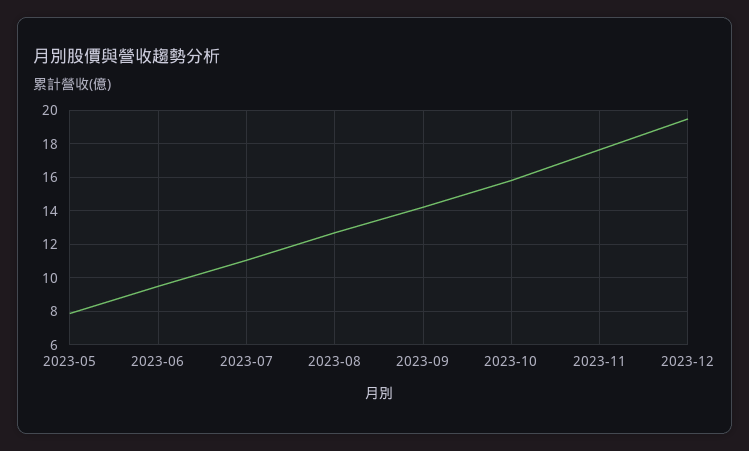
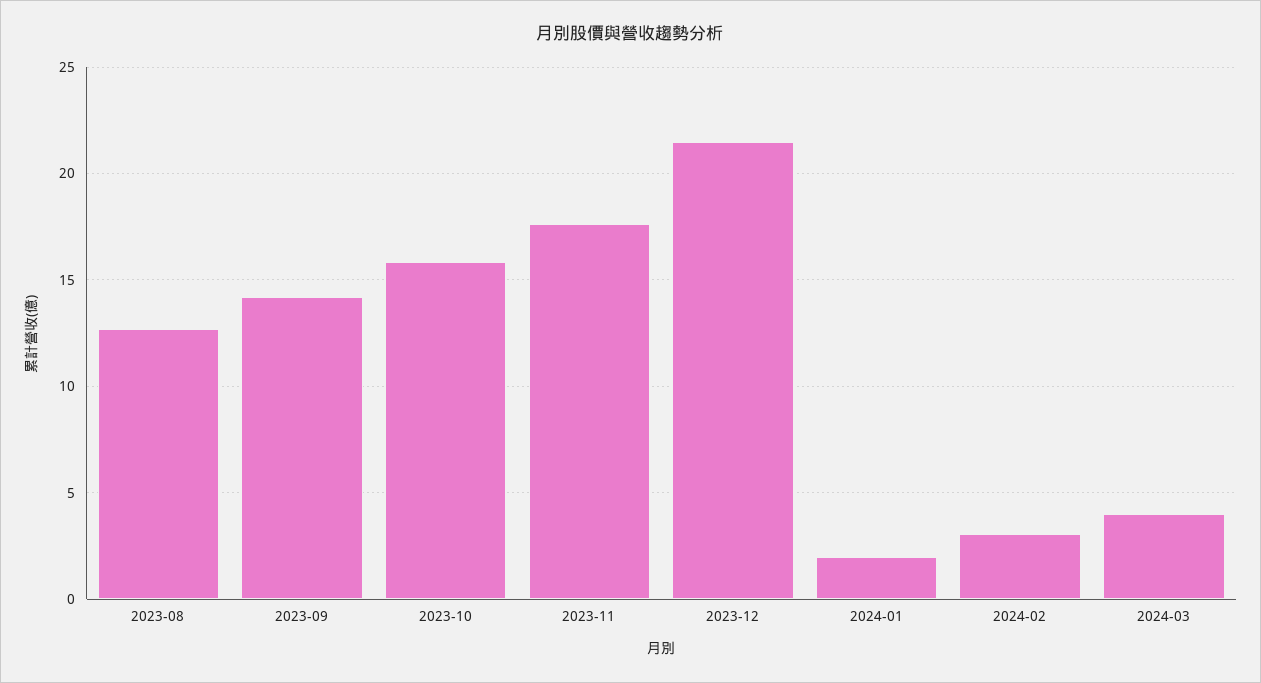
2023-05: 8 -> none
2023-06: 9.5 -> none
2023-07: 11 -> none
2023-12: 19.5 -> 21.5
2024-01: none -> 2
2024-02: none -> 3
2024-03: none -> 4

